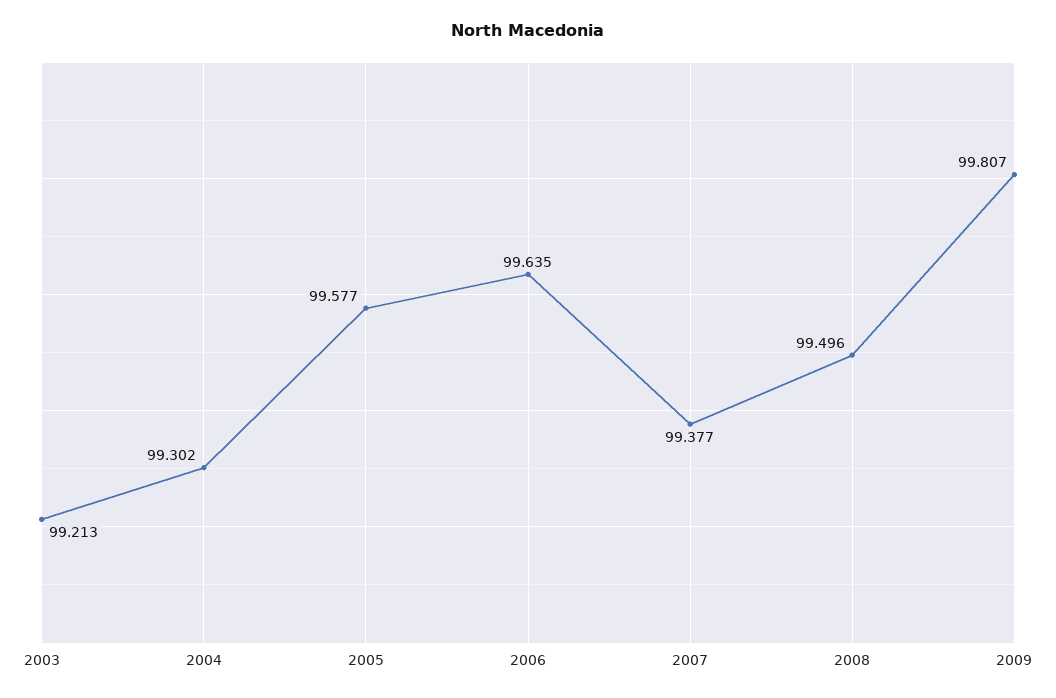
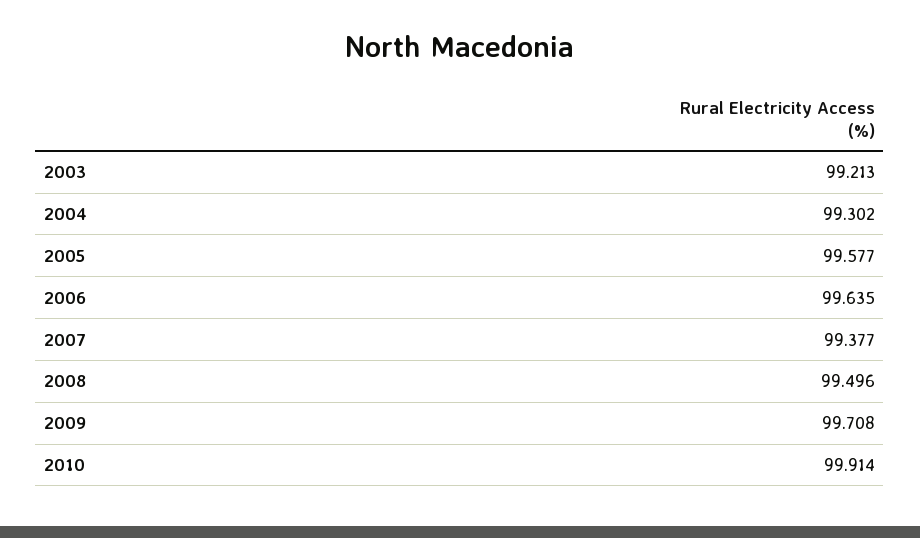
2009: 99.807 -> 99.708
2010: none -> 99.914

